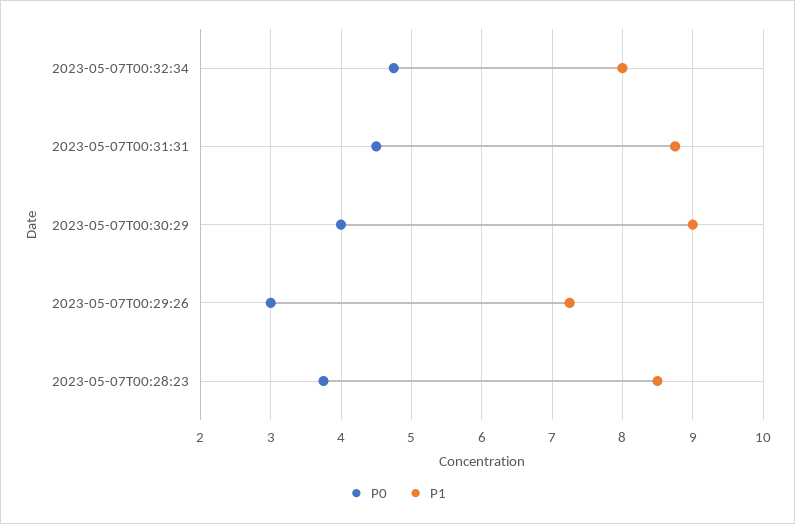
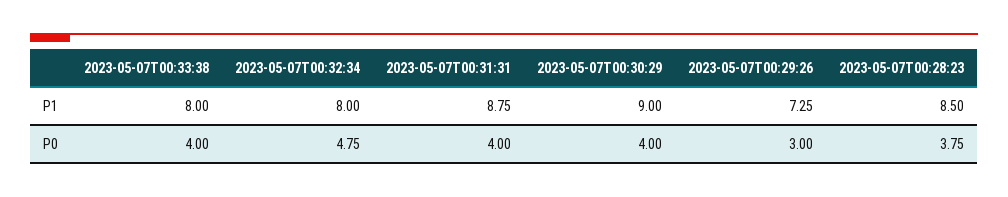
P0, 2023-05-07T00:31:31: 4.5 -> 4
P1, 2023-05-07T00:33:38: none -> 8
P0, 2023-05-07T00:33:38: none -> 4

